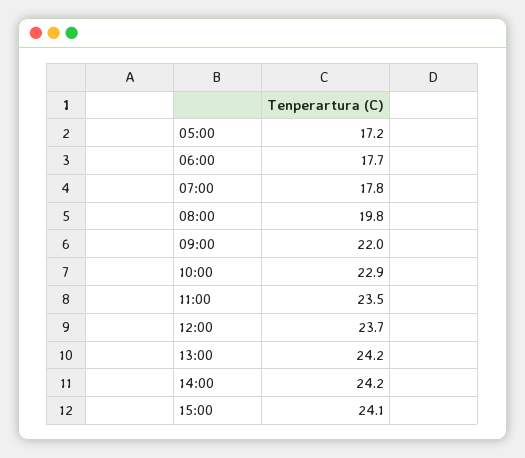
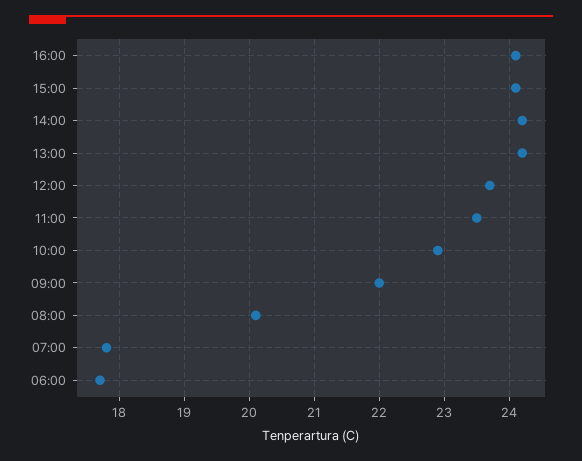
05:00: 17.2 -> none
08:00: 19.8 -> 20.1
16:00: none -> 24.1

